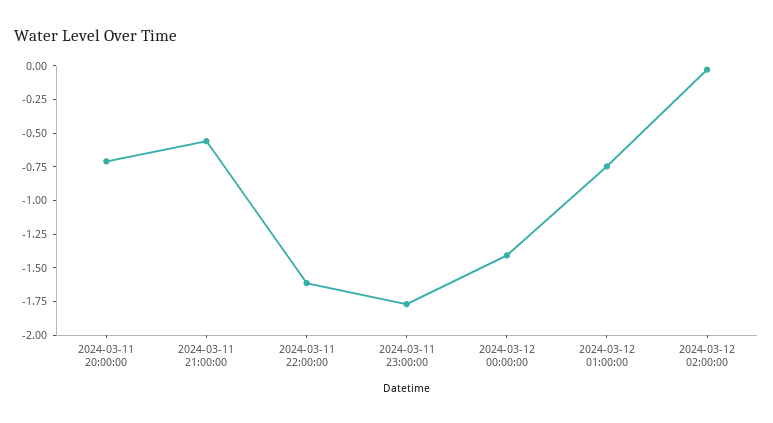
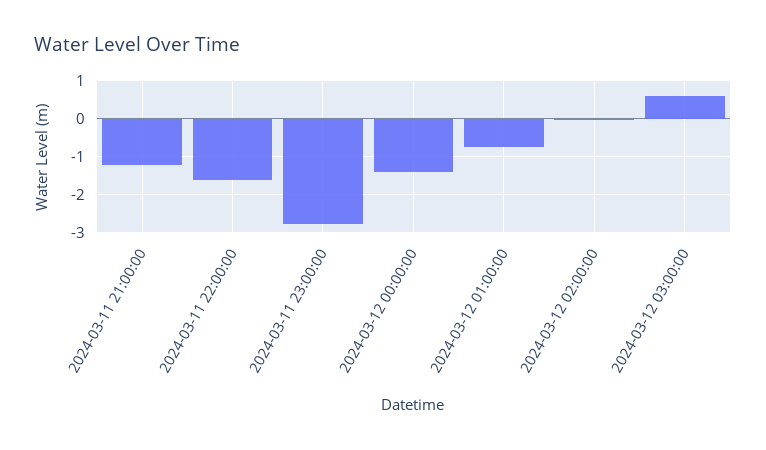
2024-03-11 20:00:00: -0.75 -> none
2024-03-11 21:00:00: -0.5 -> -1.2
2024-03-11 23:00:00: -1.75 -> -2.8
2024-03-12 03:00:00: none -> 0.6

